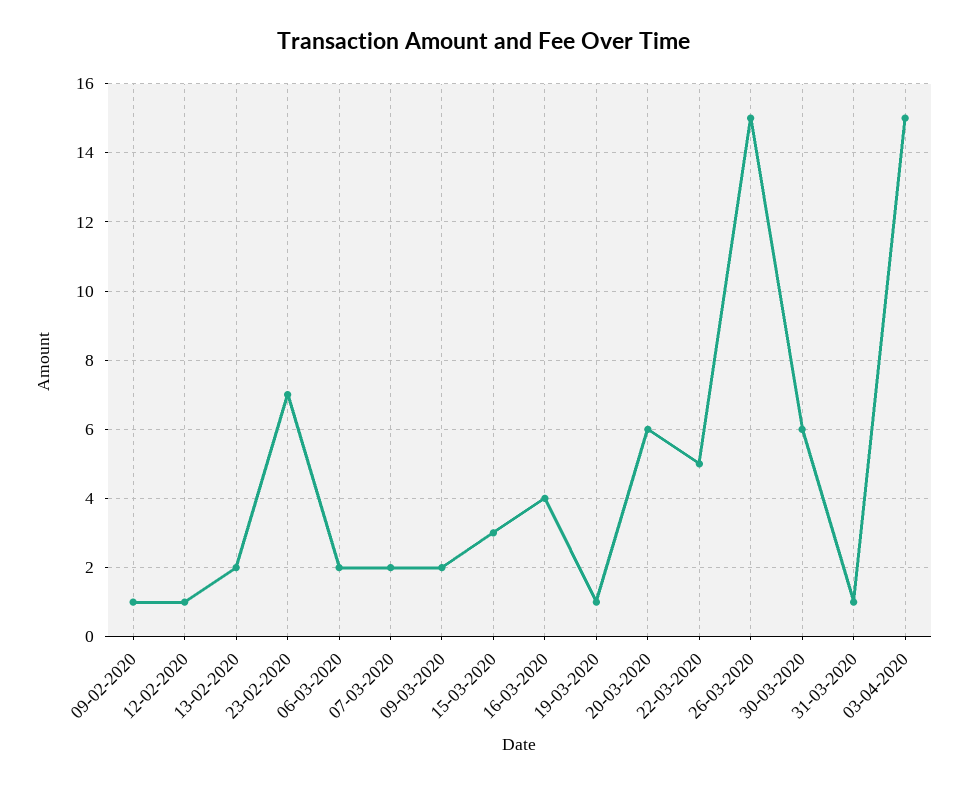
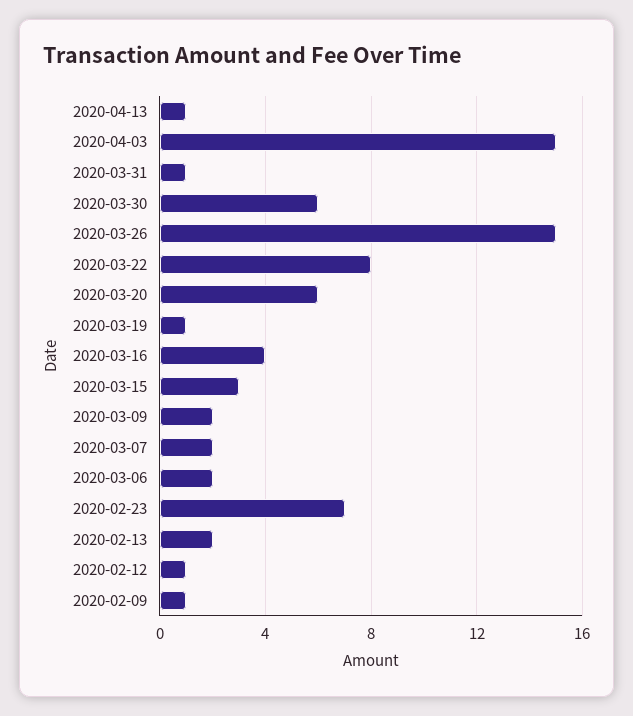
22-03-2020: 5 -> 8
2020-04-13: none -> 1

